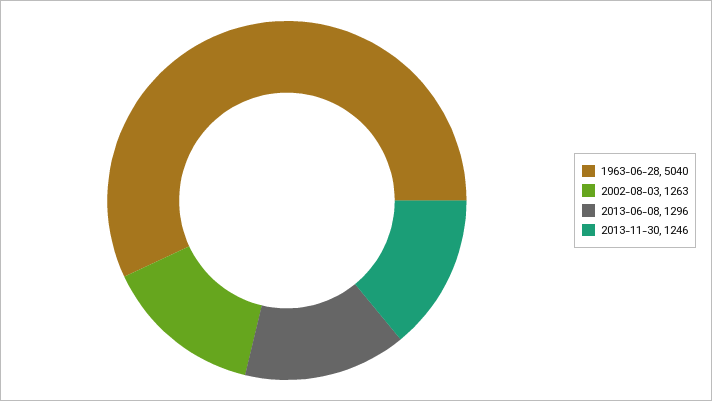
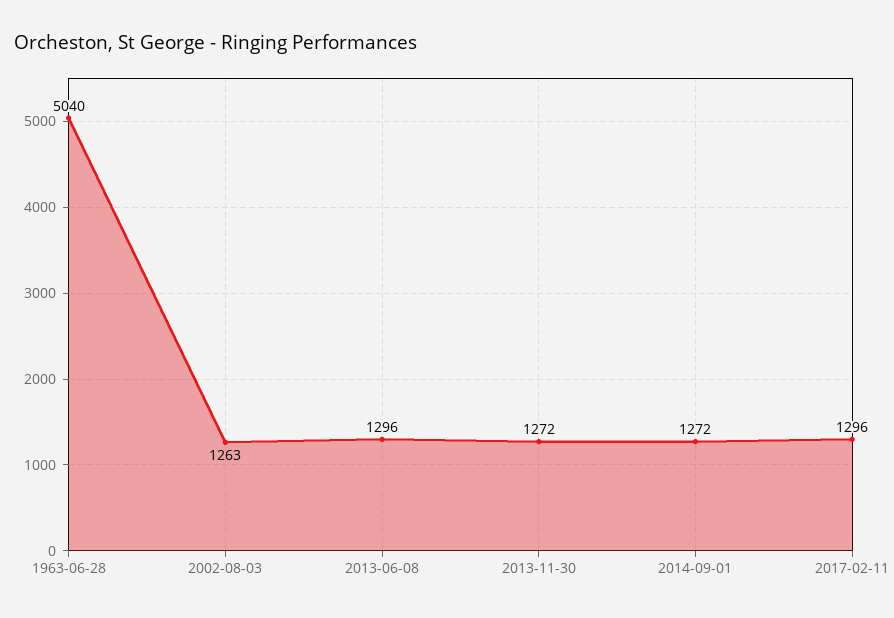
2013-11-30: 1246 -> 1272
2014-09-01: none -> 1272
2017-02-11: none -> 1296

